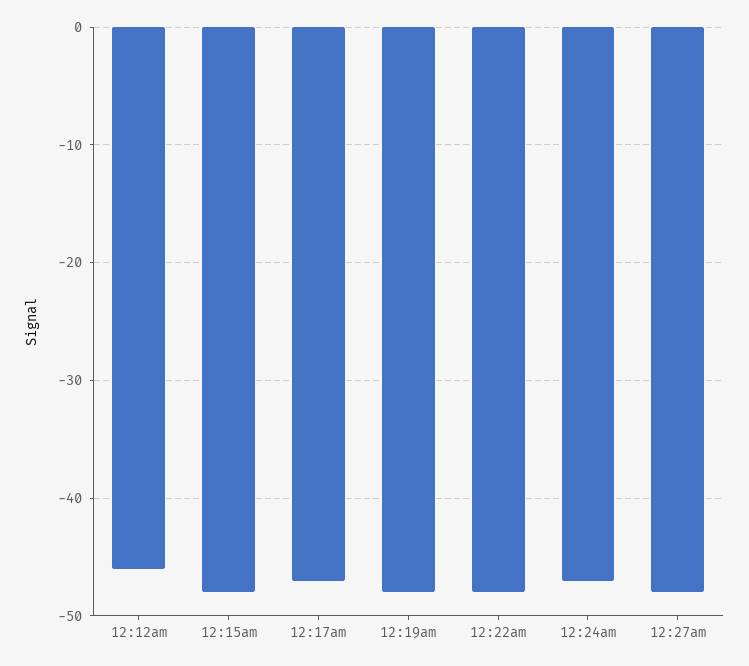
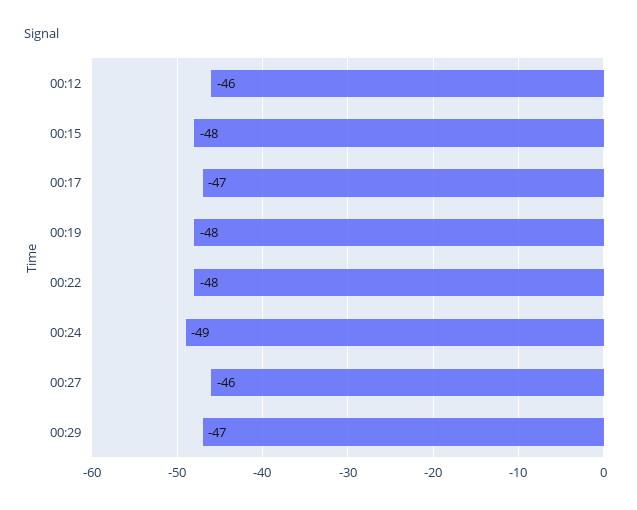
12:24am: -47 -> -49
12:27am: -48 -> -46
00:29: none -> -47

